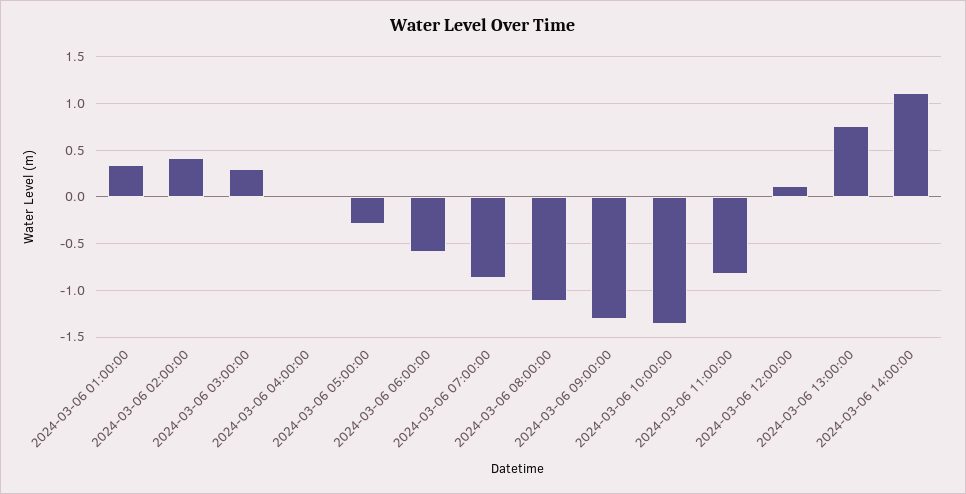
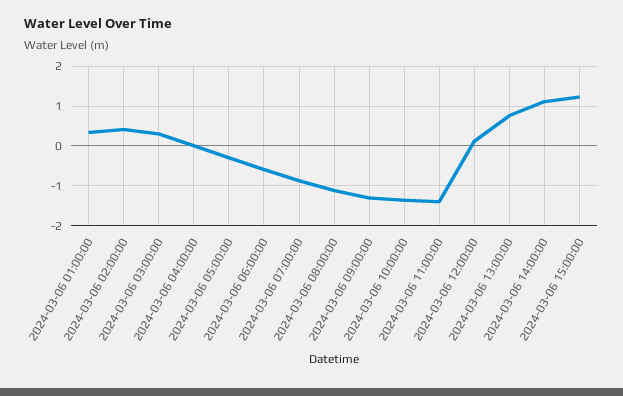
2024-03-06 11:00:00: -0.8 -> -1.4
2024-03-06 15:00:00: none -> 1.2

